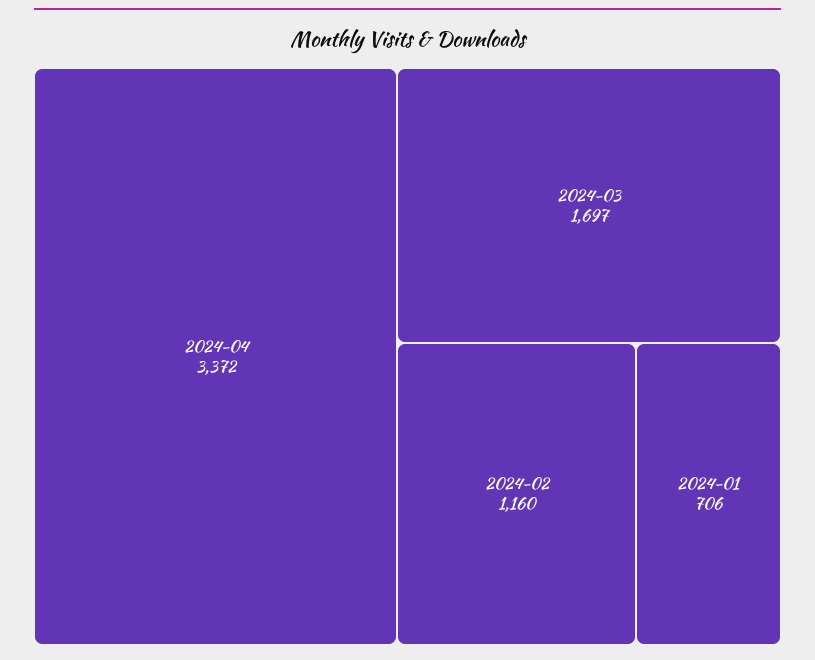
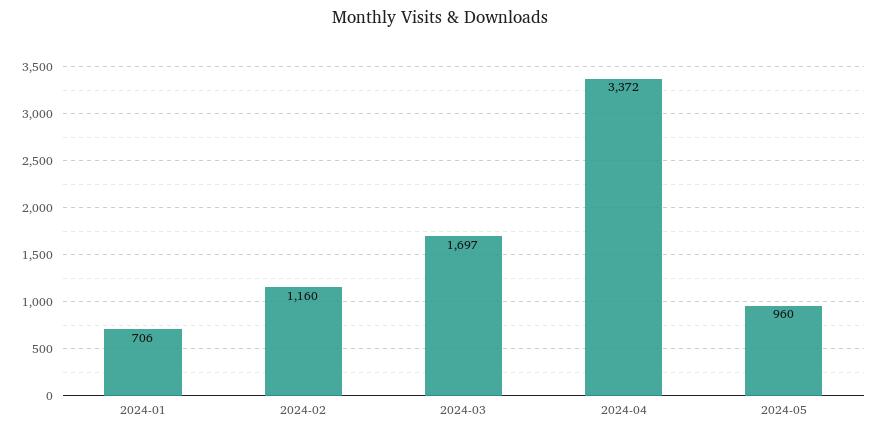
2024-05: none -> 960

